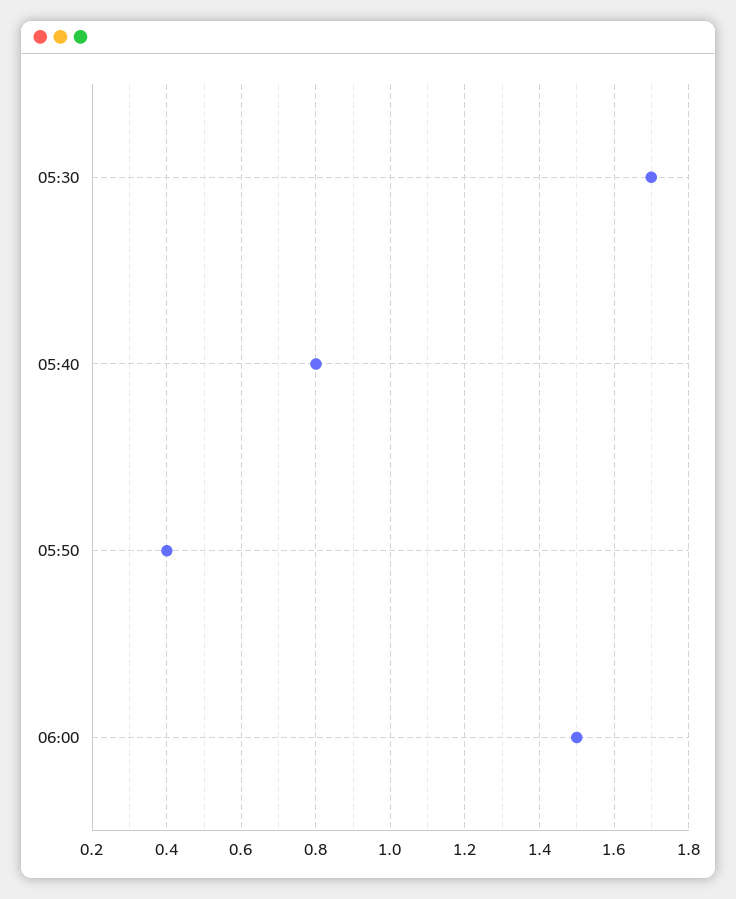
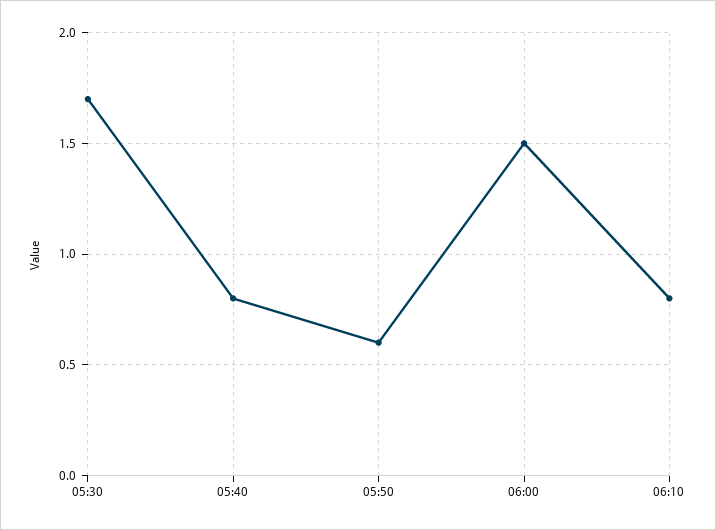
05:50: 0.4 -> 0.6
06:10: none -> 0.8

